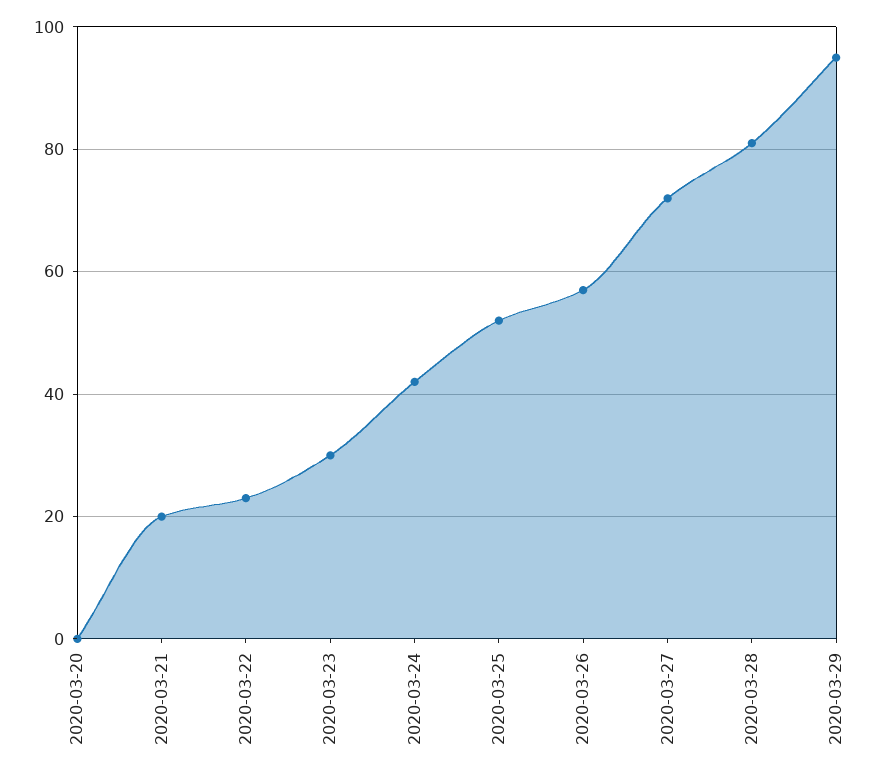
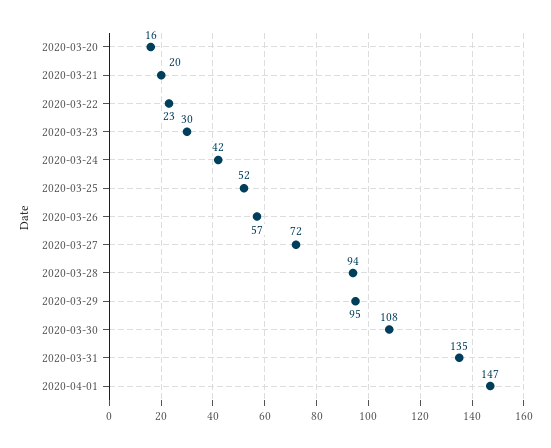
2020-03-20: 0 -> 16
2020-03-28: 80 -> 94
2020-03-30: none -> 108
2020-03-31: none -> 135
2020-04-01: none -> 147

